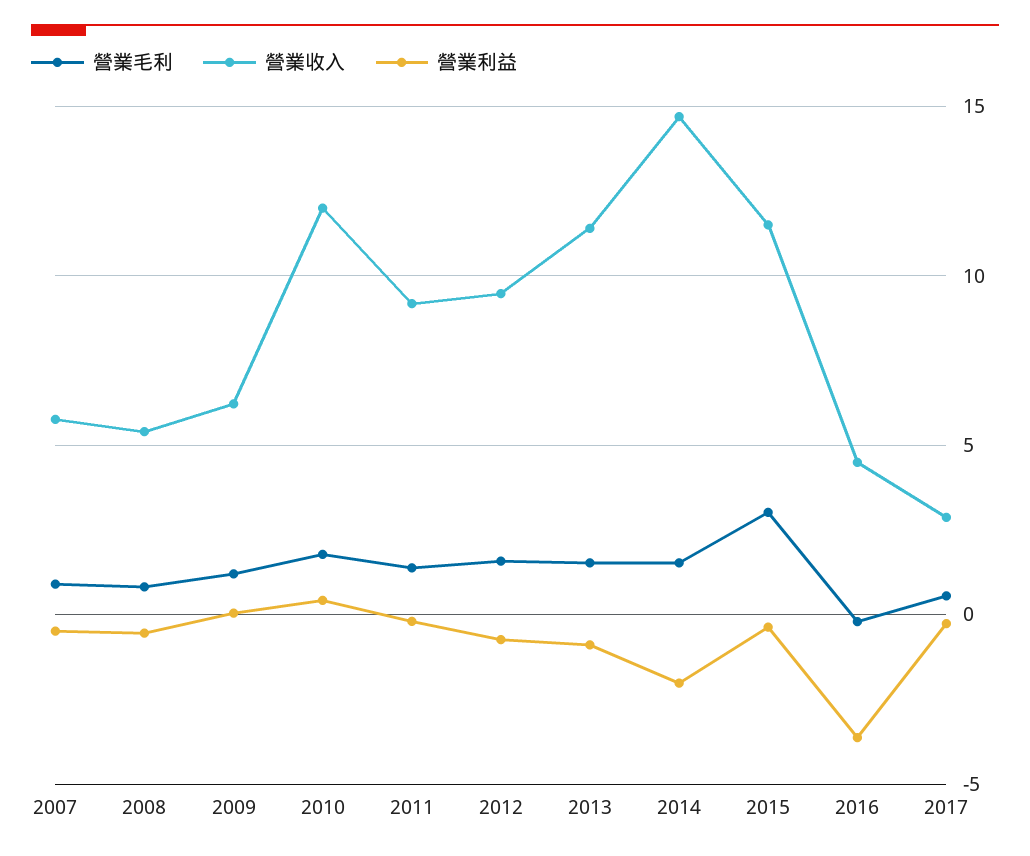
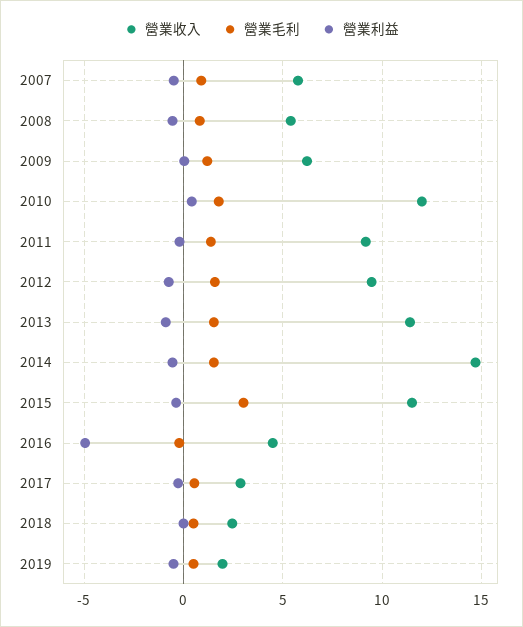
營業利益, 2014: -2 -> -0.5
營業利益, 2016: -3.5 -> -5
營業收入, 2018: none -> 2.5
營業毛利, 2018: none -> 0.5
營業利益, 2018: none -> 0
營業收入, 2019: none -> 2
營業毛利, 2019: none -> 0.5
營業利益, 2019: none -> -0.5

